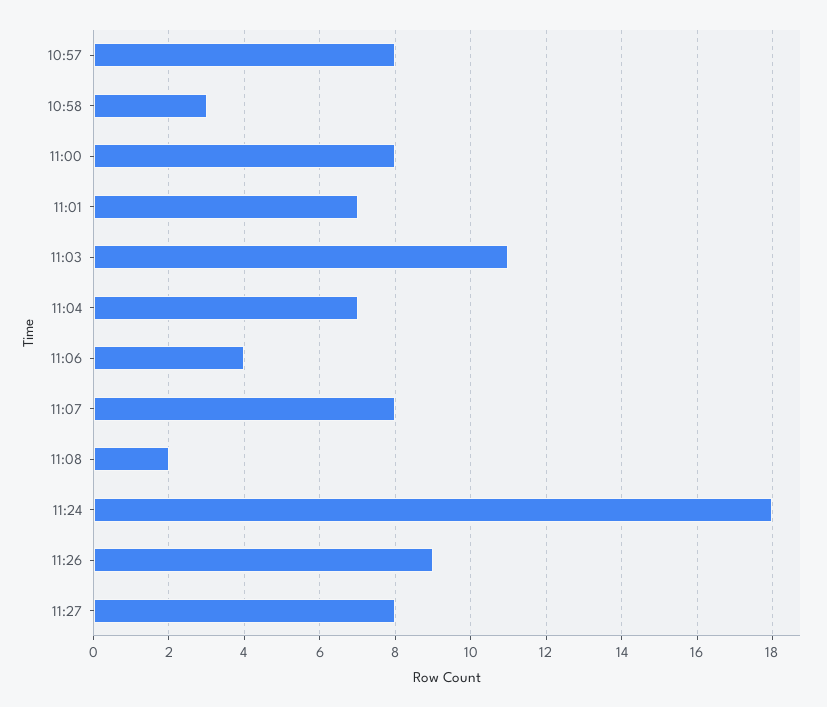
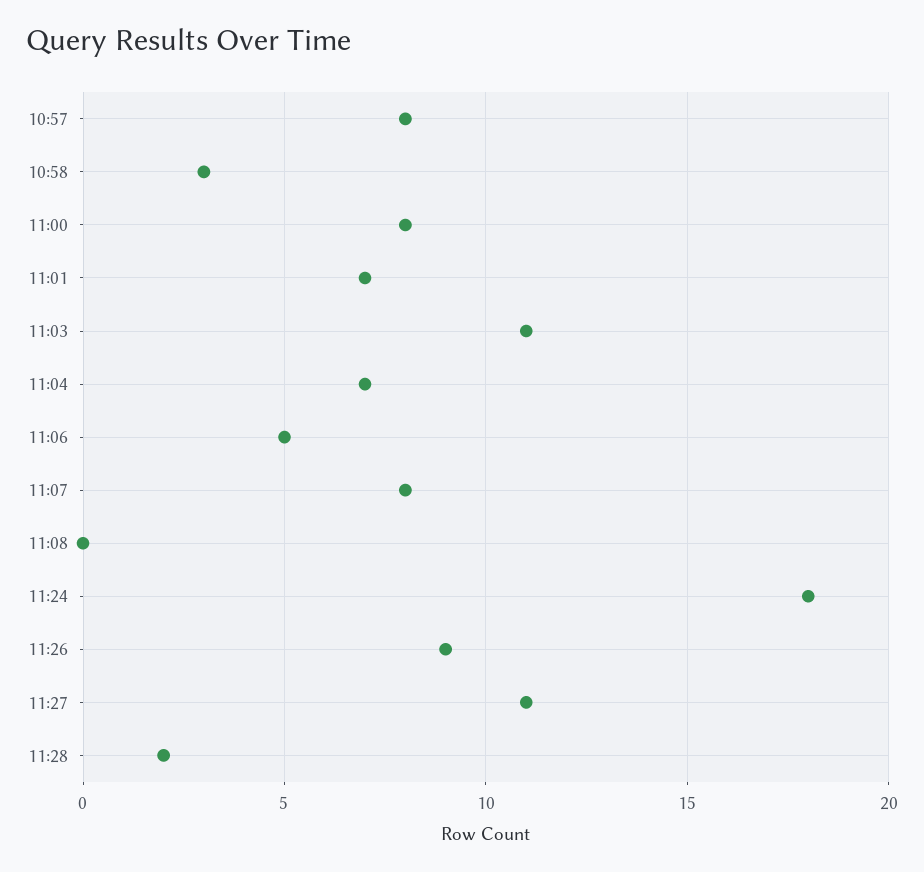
11:06: 4 -> 5
11:08: 2 -> 0
11:27: 8 -> 11
11:28: none -> 2

